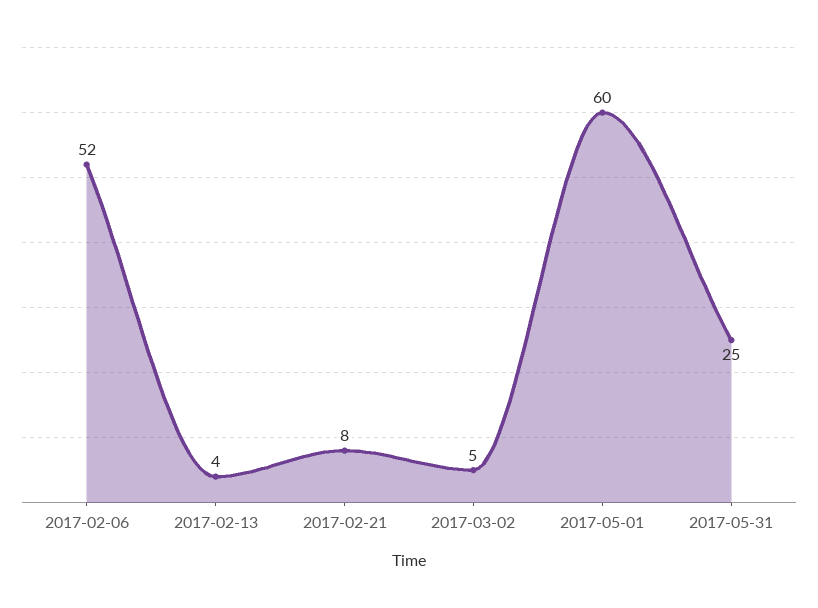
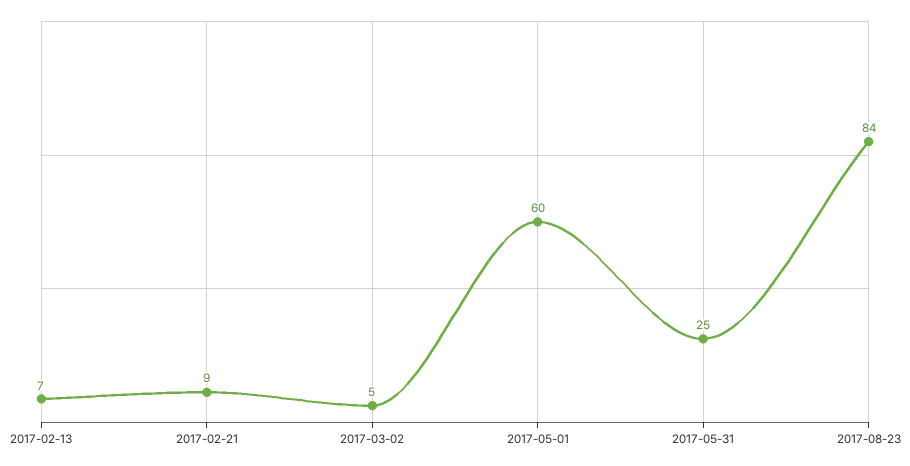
2017-02-06: 52 -> none
2017-02-13: 4 -> 7
2017-02-21: 8 -> 9
2017-08-23: none -> 84

